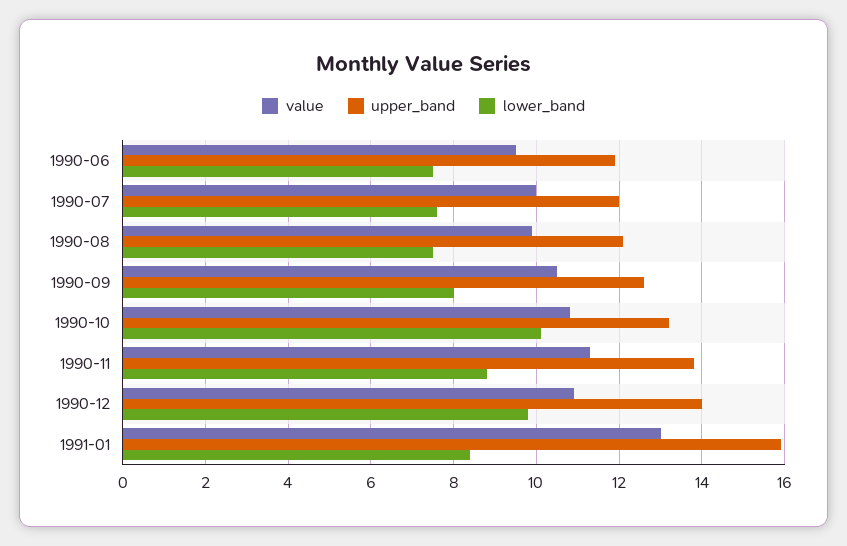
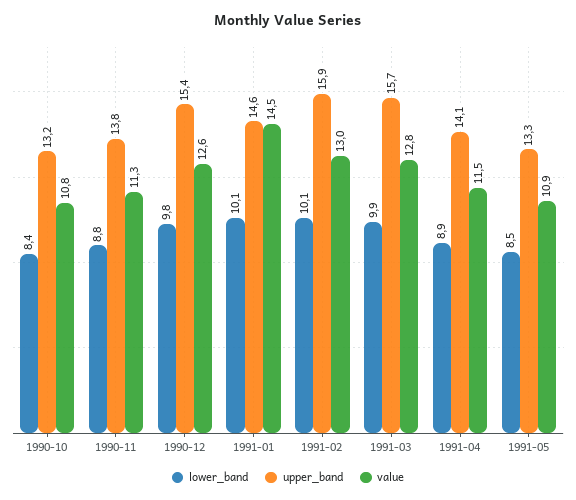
value, 1990-06: 9.5 -> none
upper_band, 1990-06: 12 -> none
lower_band, 1990-06: 7.5 -> none
value, 1990-07: 10 -> none
upper_band, 1990-07: 12 -> none
lower_band, 1990-07: 7.5 -> none
value, 1990-08: 10 -> none
upper_band, 1990-08: 12 -> none
lower_band, 1990-08: 7.5 -> none
value, 1990-09: 10.5 -> none
upper_band, 1990-09: 12.5 -> none
lower_band, 1990-09: 8 -> none
lower_band, 1990-10: 10 -> 8.4
value, 1990-12: 11 -> 12.6
upper_band, 1990-12: 14 -> 15.4
value, 1991-01: 13 -> 14.5
upper_band, 1991-01: 16 -> 14.6
lower_band, 1991-01: 8.5 -> 10.1
lower_band, 1991-02: none -> 10.1
upper_band, 1991-02: none -> 15.9
value, 1991-02: none -> 13
lower_band, 1991-03: none -> 9.9
upper_band, 1991-03: none -> 15.7
value, 1991-03: none -> 12.8
lower_band, 1991-04: none -> 8.9
upper_band, 1991-04: none -> 14.1
value, 1991-04: none -> 11.5
lower_band, 1991-05: none -> 8.5
upper_band, 1991-05: none -> 13.3
value, 1991-05: none -> 10.9

